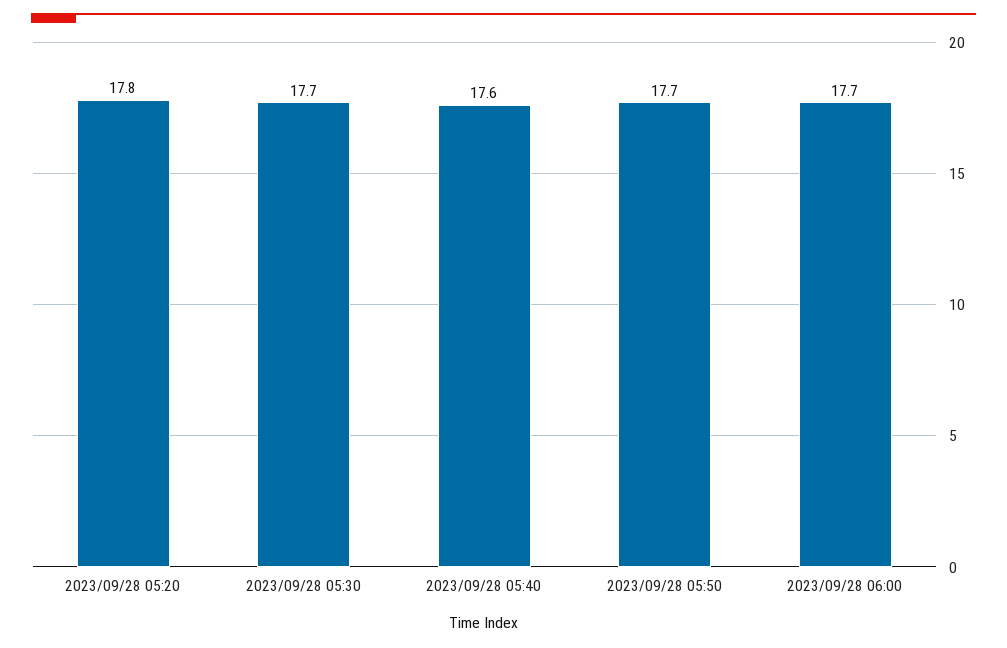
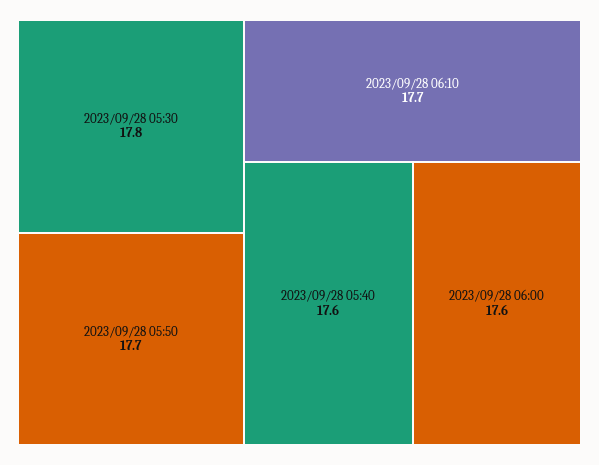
2023/09/28 05:20: 17.8 -> none
2023/09/28 05:30: 17.7 -> 17.8
2023/09/28 06:00: 17.7 -> 17.6
2023/09/28 06:10: none -> 17.7

